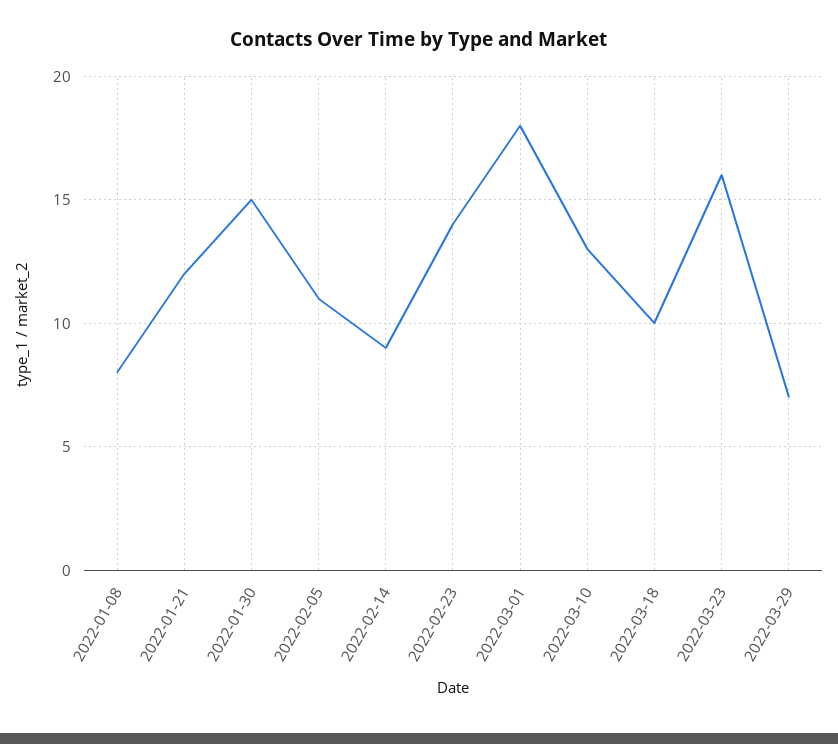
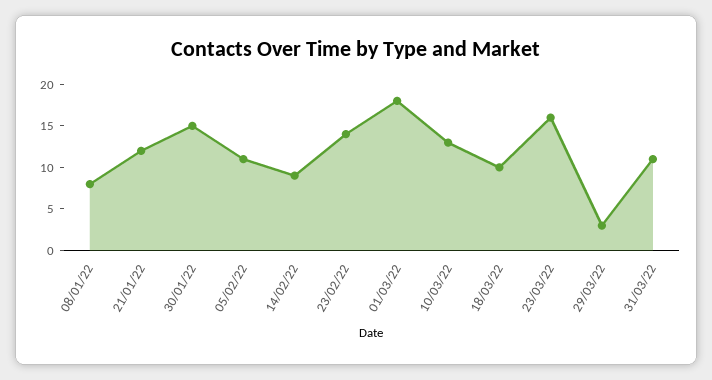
2022-03-29: 7 -> 3
31/03/22: none -> 11

